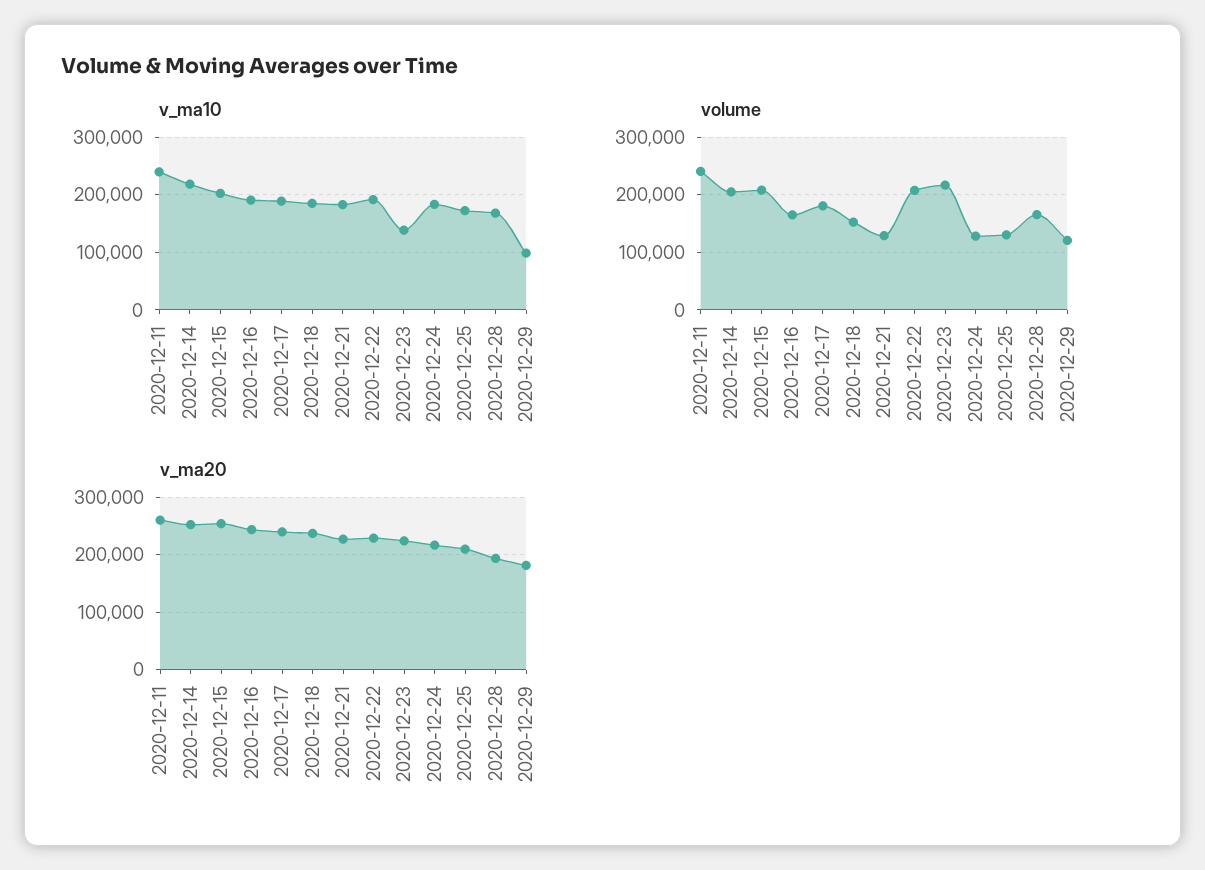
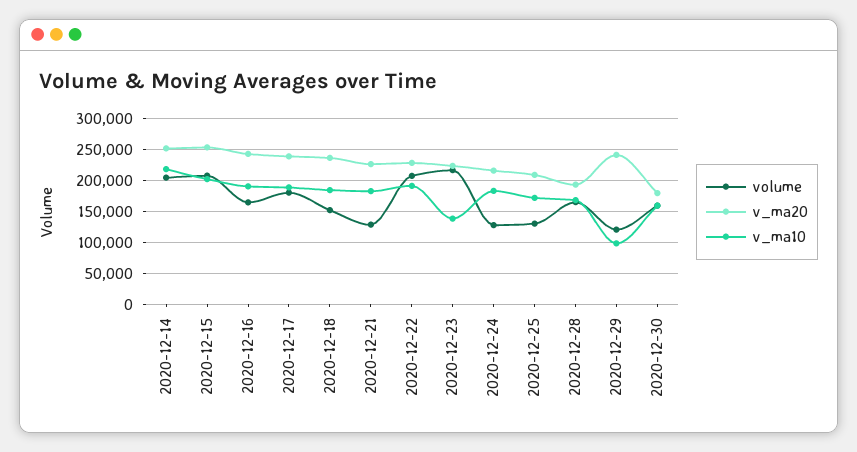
v_ma10, 2020-12-11: 240000 -> none
volume, 2020-12-11: 240000 -> none
v_ma20, 2020-12-11: 260000 -> none
v_ma20, 2020-12-29: 180000 -> 240000
volume, 2020-12-30: none -> 160000
v_ma20, 2020-12-30: none -> 180000
v_ma10, 2020-12-30: none -> 160000

